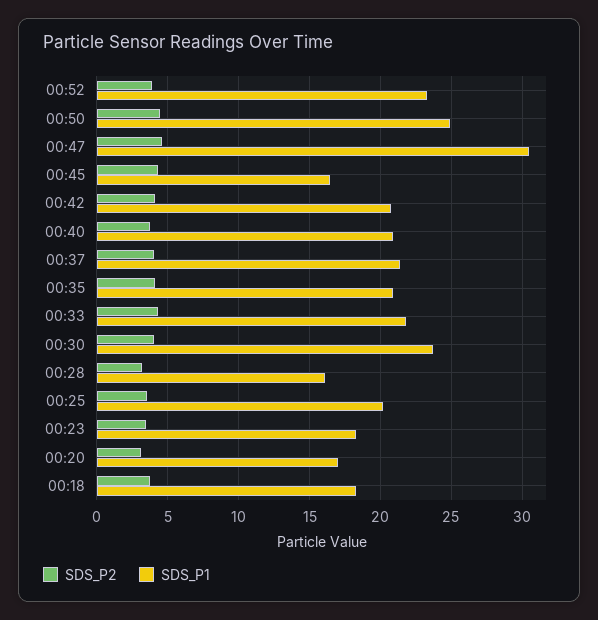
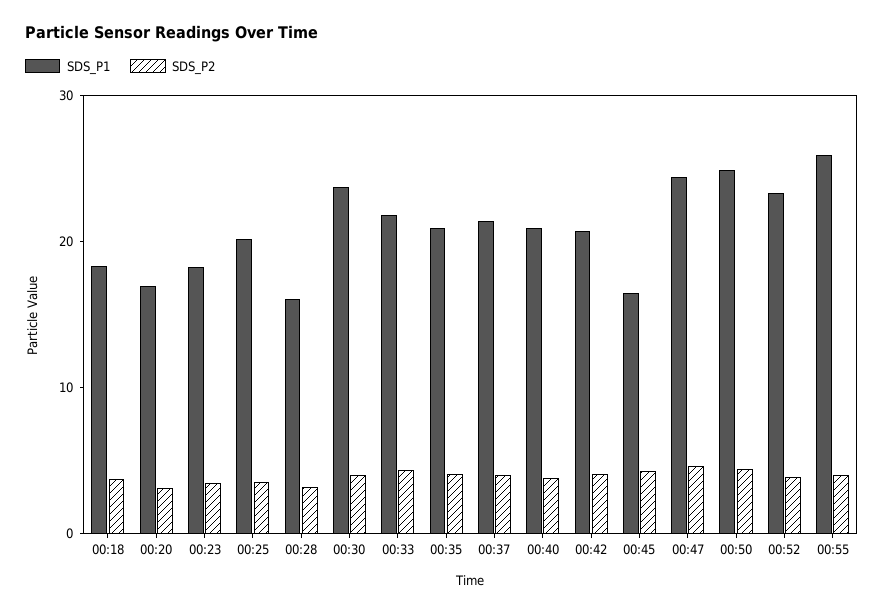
SDS_P1, 00:47: 30.5 -> 24
SDS_P1, 00:55: none -> 26
SDS_P2, 00:55: none -> 4

